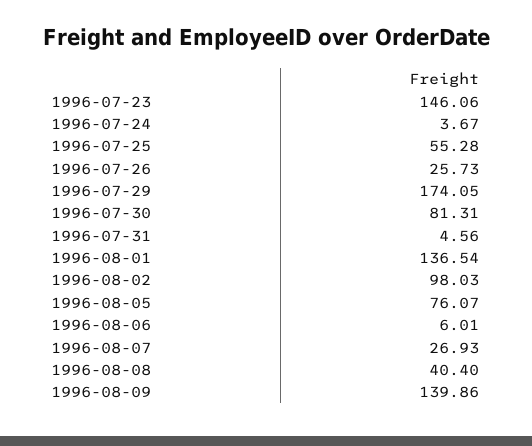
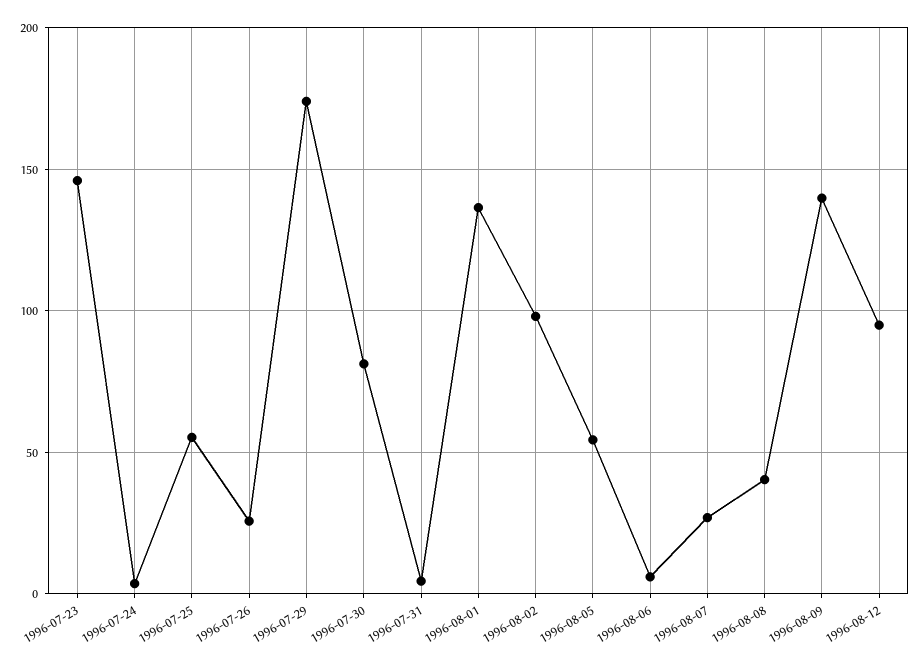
1996-08-05: 76.07 -> 55
1996-08-12: none -> 95

